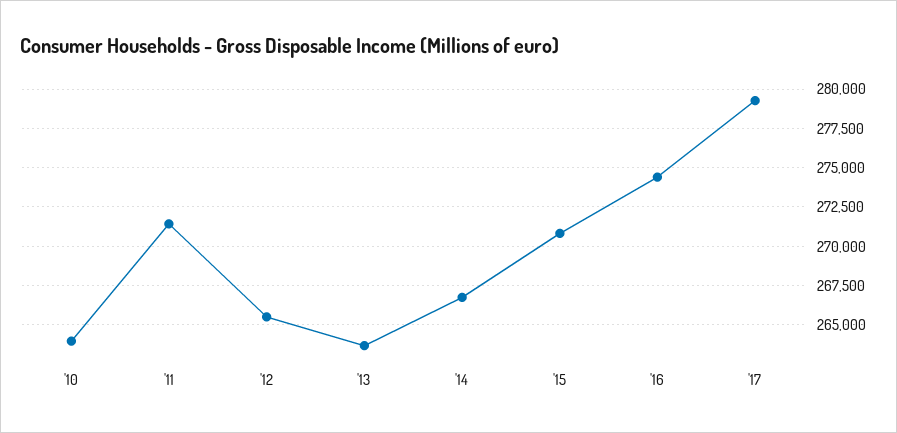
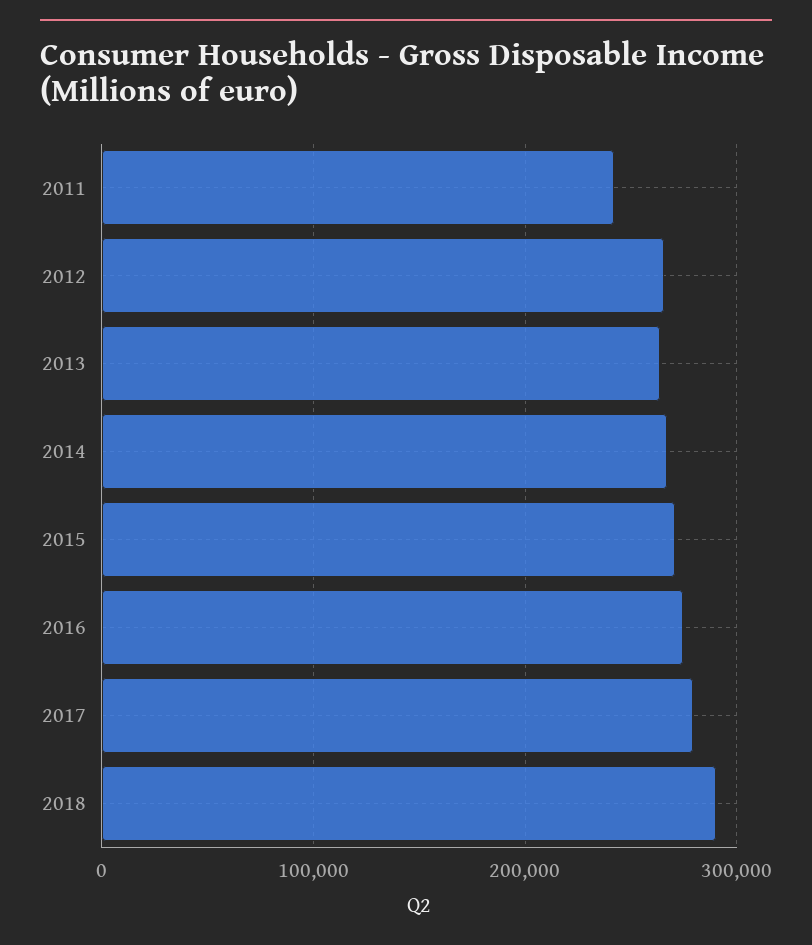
'10: 264000 -> none
'11: 271500 -> 240000
2018: none -> 290000

